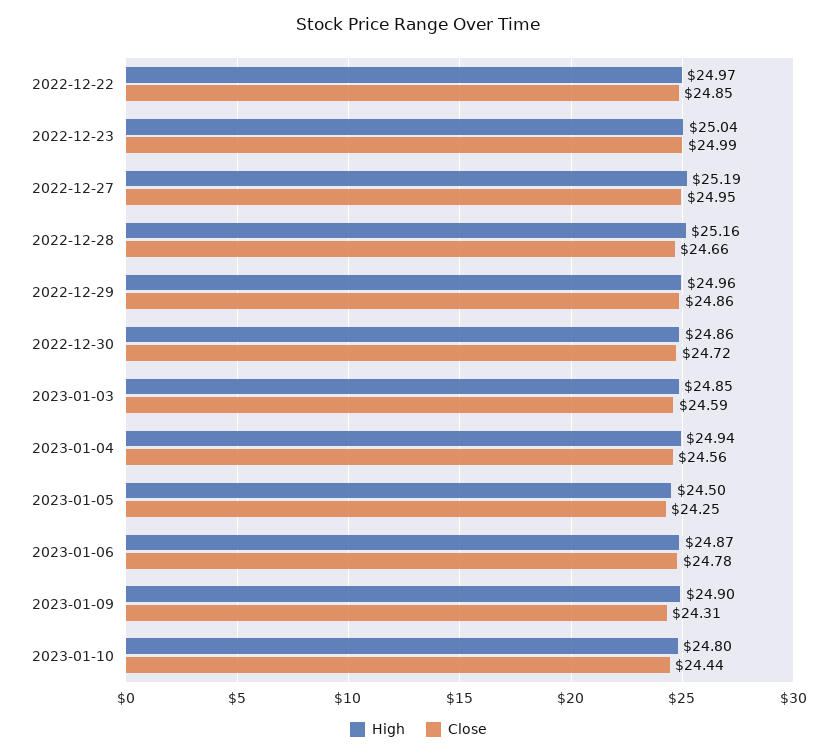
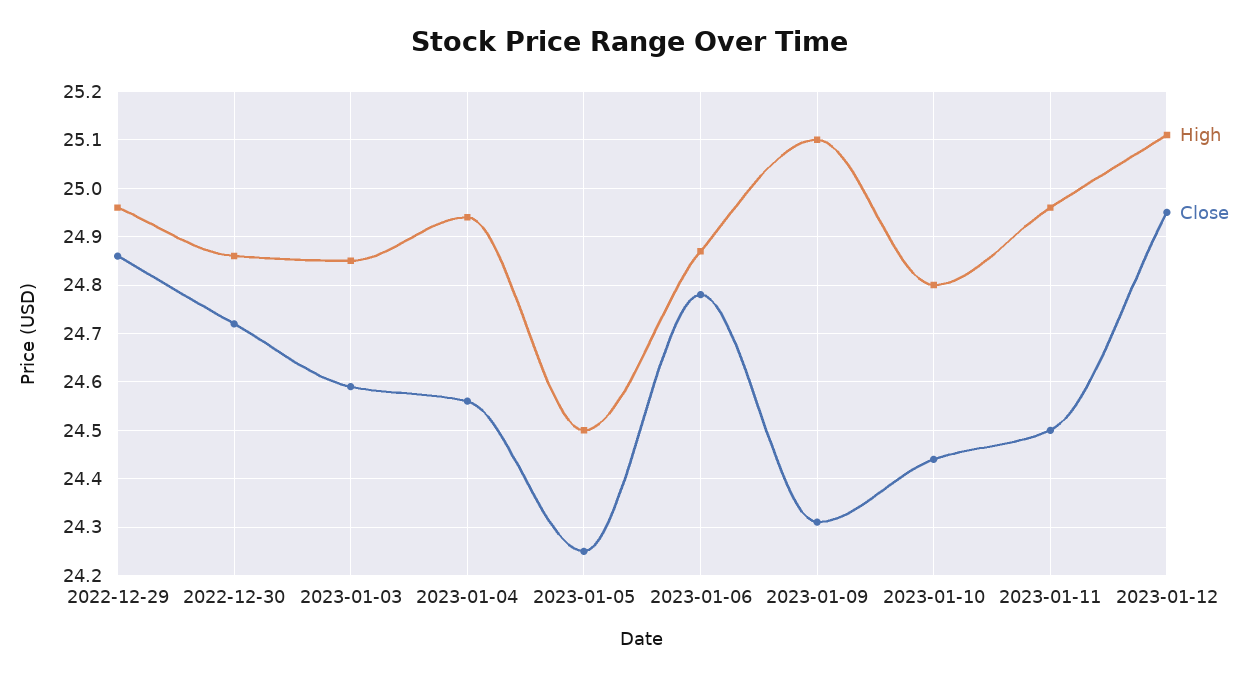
High, 2022-12-22: 24.97 -> none
Close, 2022-12-22: 24.85 -> none
High, 2022-12-23: 25.04 -> none
Close, 2022-12-23: 24.99 -> none
High, 2022-12-27: 25.19 -> none
Close, 2022-12-27: 24.95 -> none
High, 2022-12-28: 25.16 -> none
Close, 2022-12-28: 24.66 -> none
High, 2023-01-09: 24.9 -> 25.1
High, 2023-01-11: none -> 24.95
Close, 2023-01-11: none -> 24.5
High, 2023-01-12: none -> 25.1
Close, 2023-01-12: none -> 24.95

